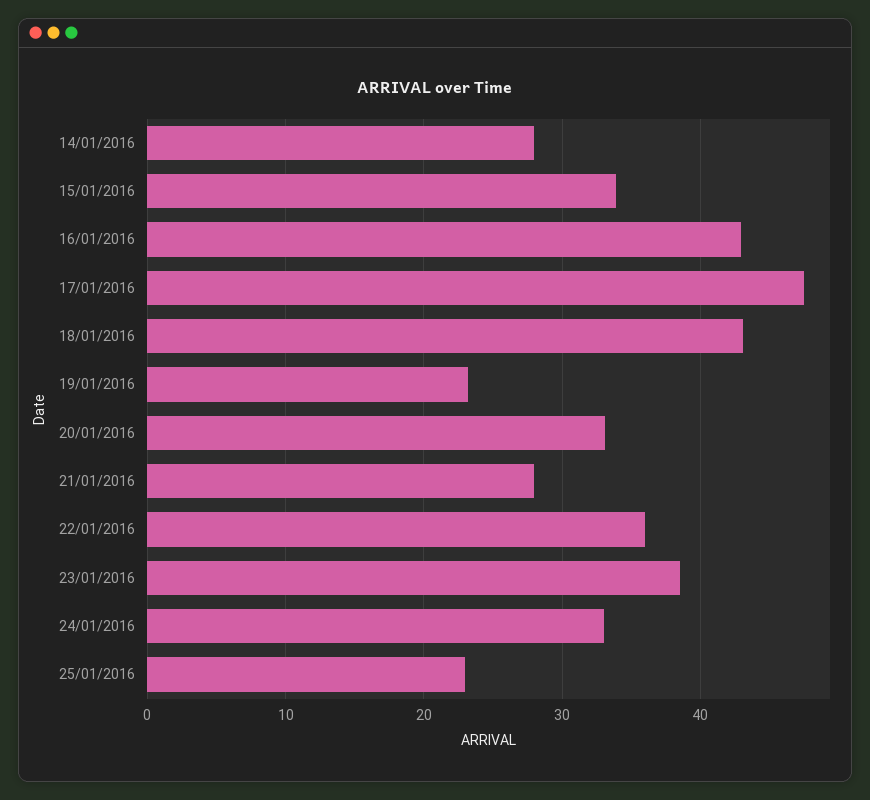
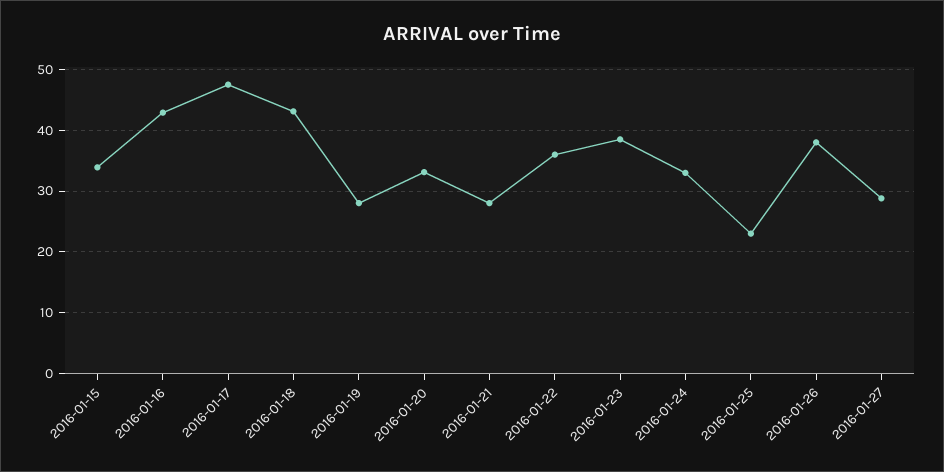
14/01/2016: 28 -> none
19/01/2016: 23 -> 28
2016-01-26: none -> 38
2016-01-27: none -> 29

